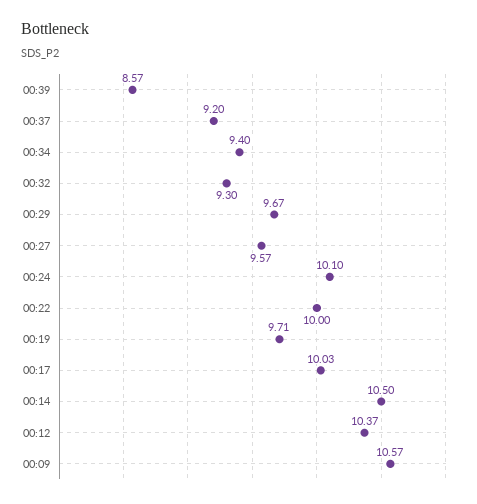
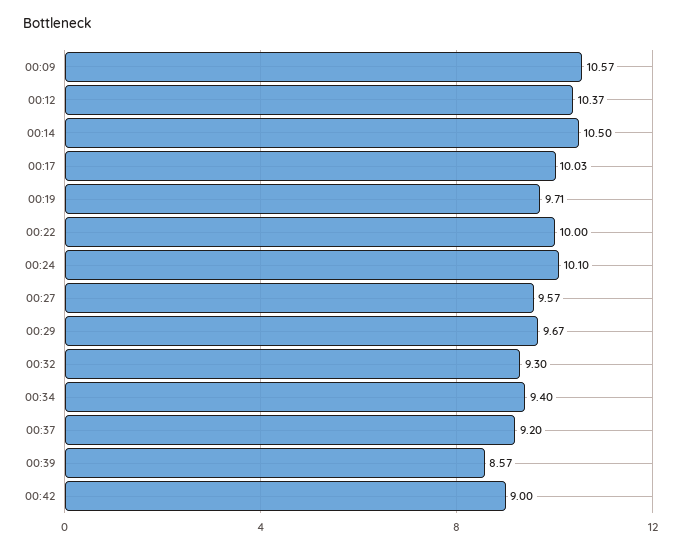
00:42: none -> 9

